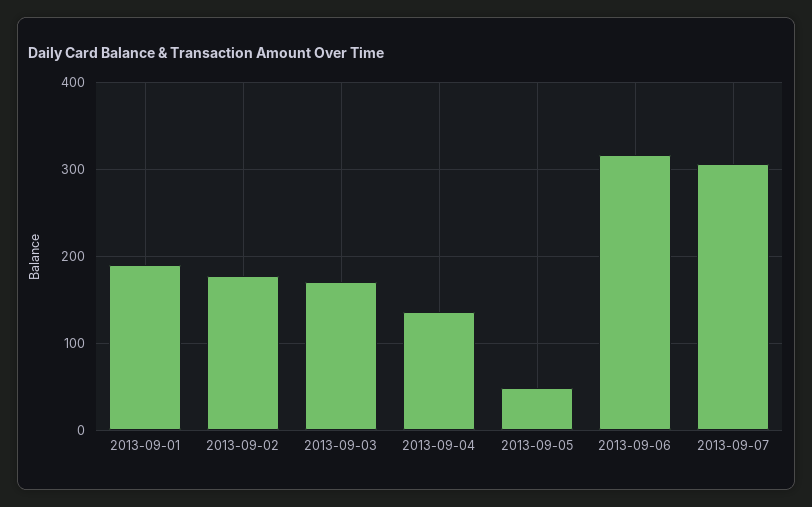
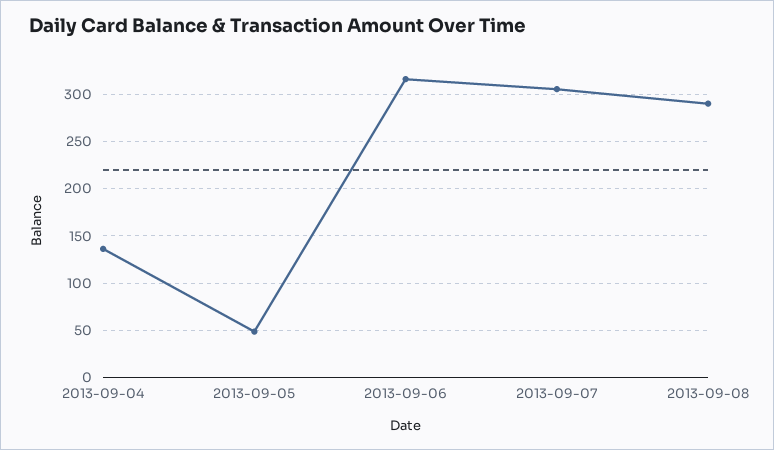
2013-09-01: 190 -> none
2013-09-02: 180 -> none
2013-09-03: 170 -> none
2013-09-08: none -> 290

